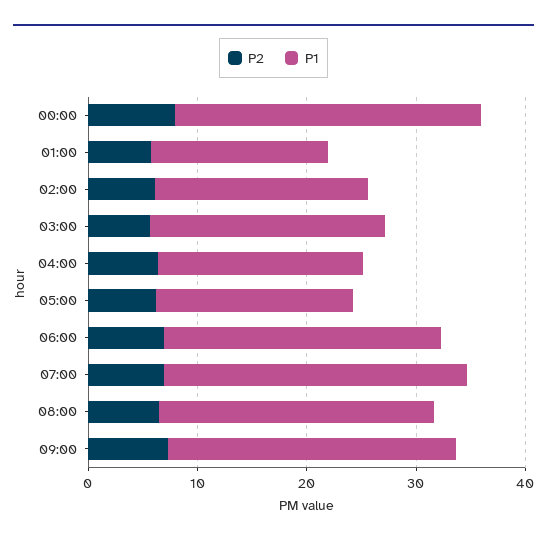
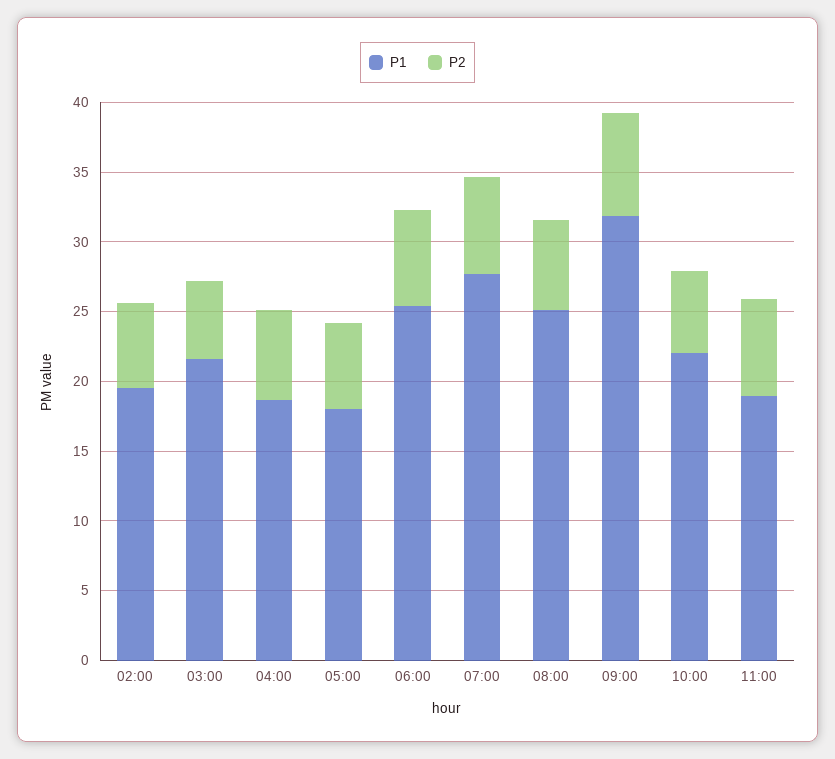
P2, 00:00: 8 -> none
P1, 00:00: 28 -> none
P2, 01:00: 6 -> none
P1, 01:00: 16 -> none
P1, 09:00: 26 -> 32
P1, 10:00: none -> 22
P2, 10:00: none -> 6
P1, 11:00: none -> 19
P2, 11:00: none -> 7

